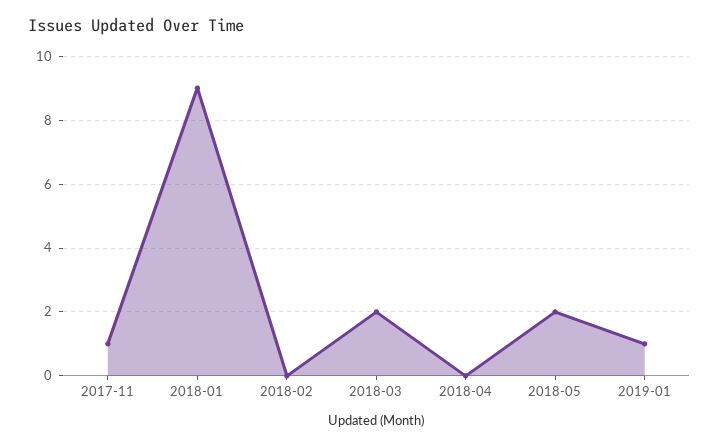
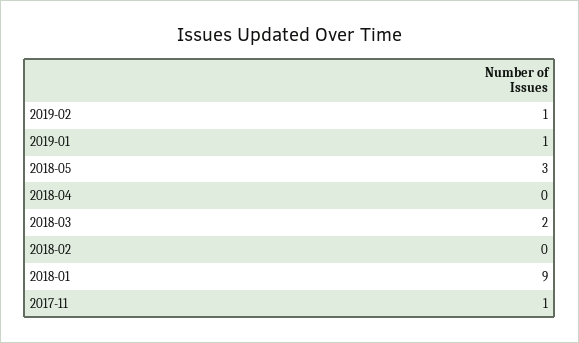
2018-05: 2 -> 3
2019-02: none -> 1

